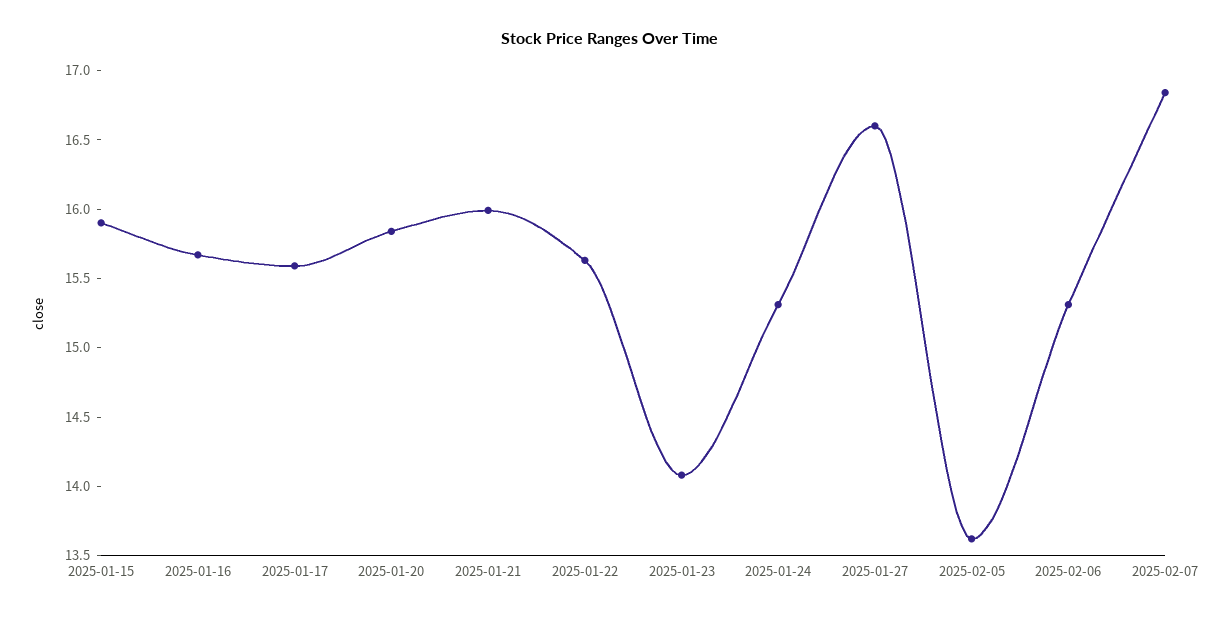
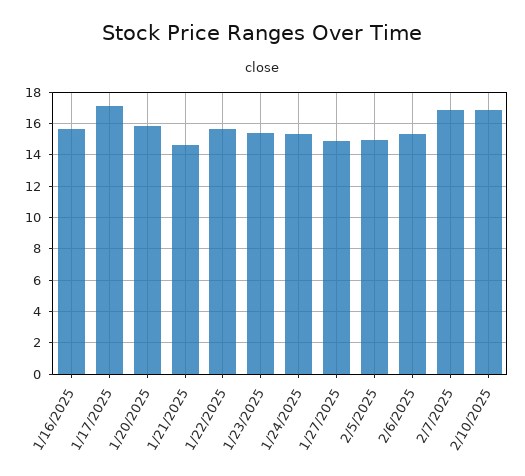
2025-01-15: 15.9 -> none
2025-01-17: 15.6 -> 17
2025-01-21: 16 -> 14.5
2025-01-23: 14.1 -> 15.5
2025-01-27: 16.6 -> 15
2025-02-05: 13.6 -> 15
2/10/2025: none -> 17

